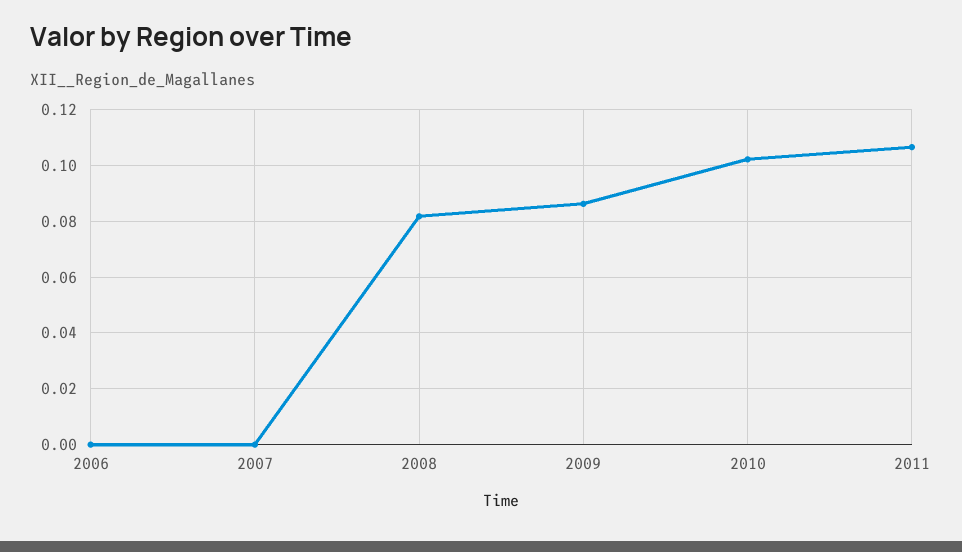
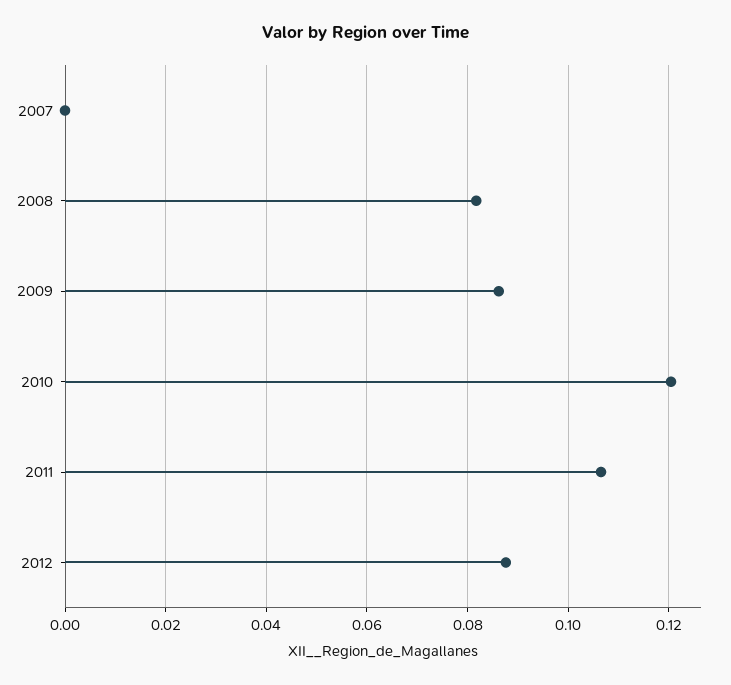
2006: 0 -> none
2010: 0.1025 -> 0.12
2012: none -> 0.088

